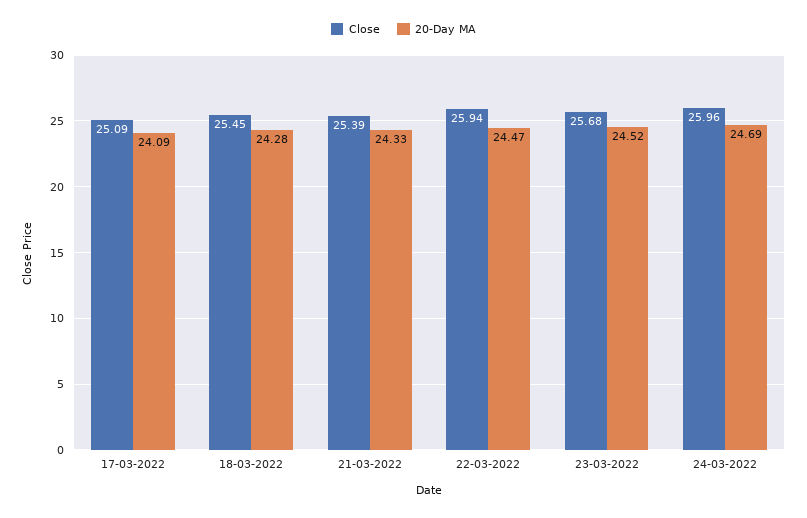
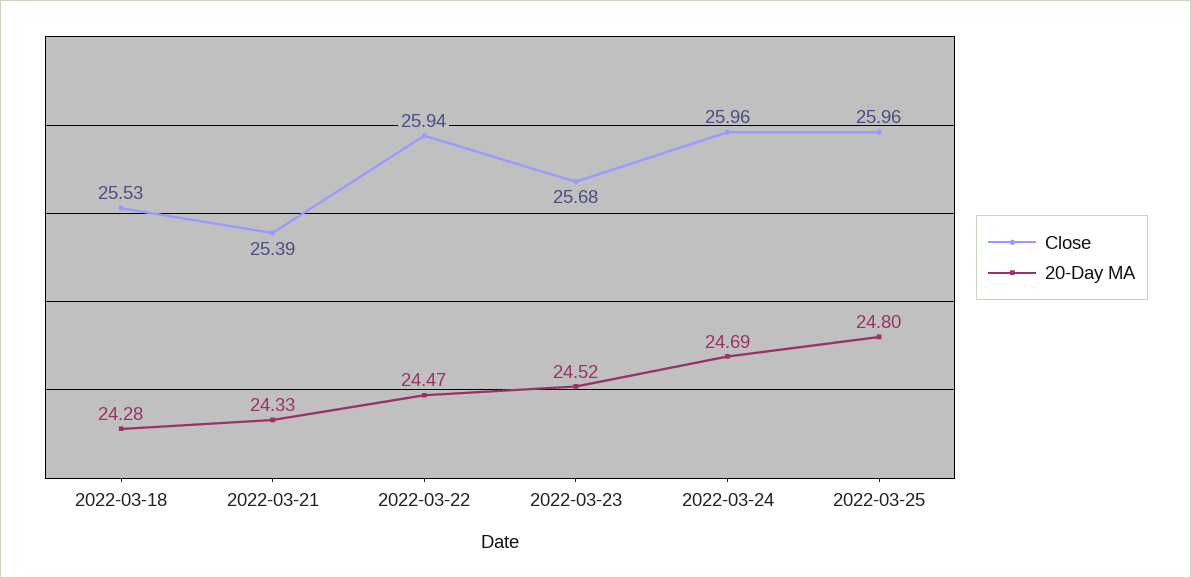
Close, 17-03-2022: 25.09 -> none
20-Day MA, 17-03-2022: 24.09 -> none
Close, 18-03-2022: 25.45 -> 25.53
Close, 2022-03-25: none -> 25.96
20-Day MA, 2022-03-25: none -> 24.8

